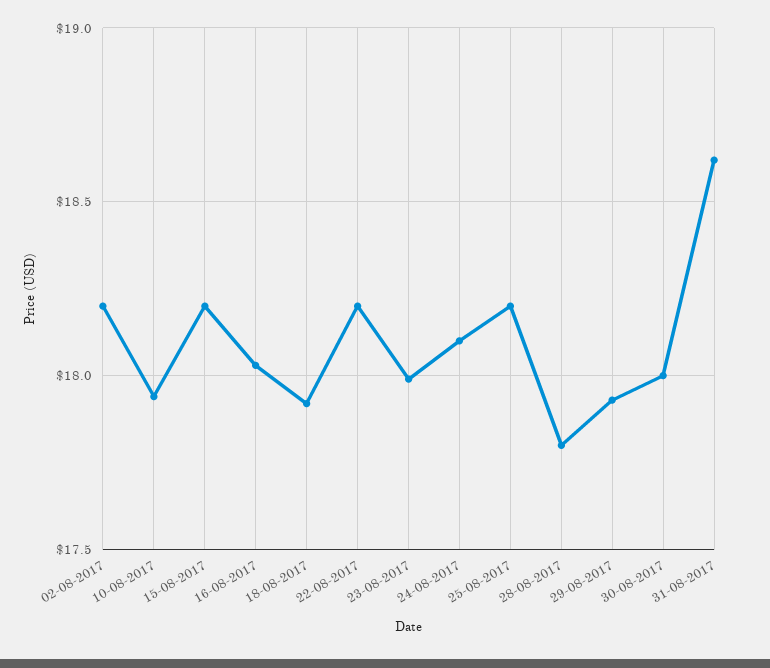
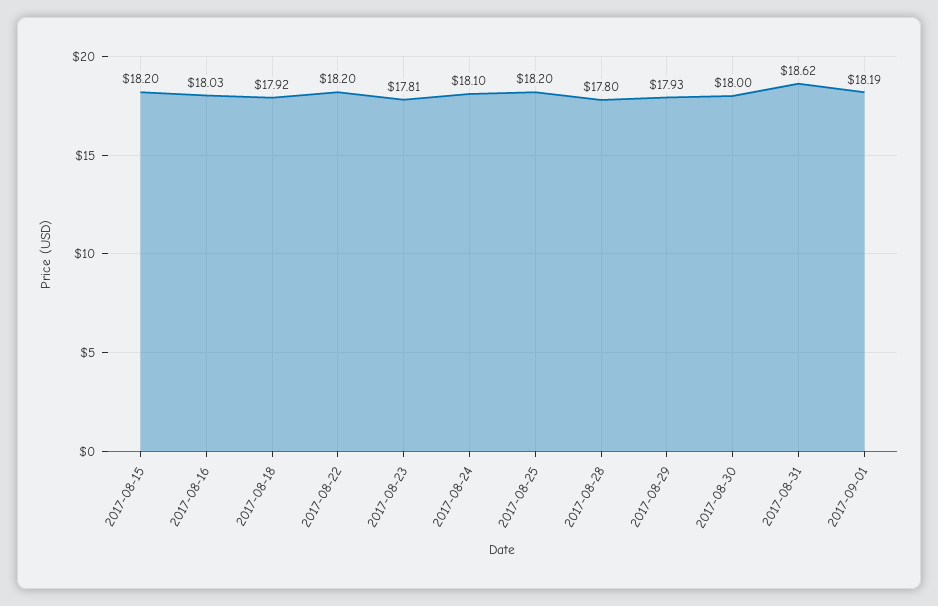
02-08-2017: 18.2 -> none
10-08-2017: 17.95 -> none
23-08-2017: 18 -> 17.81
2017-09-01: none -> 18.19

